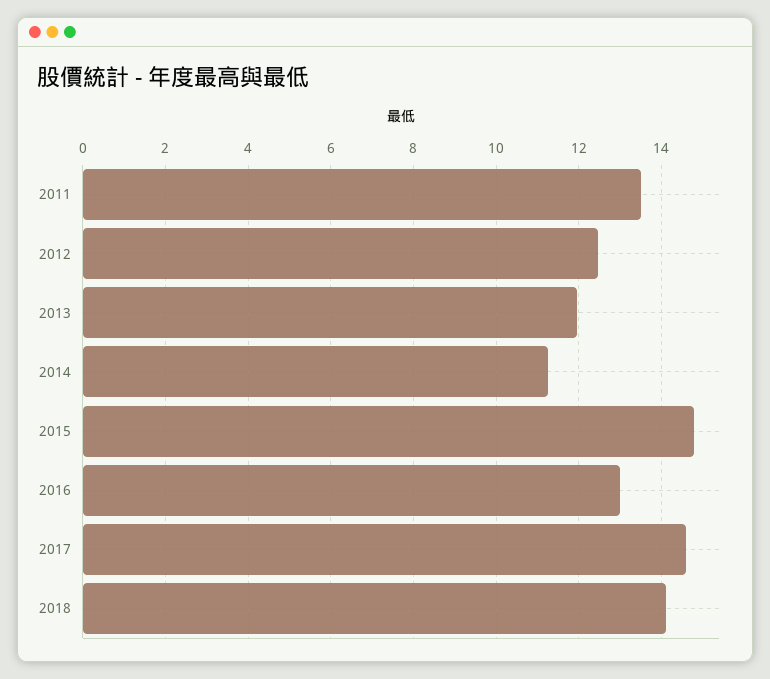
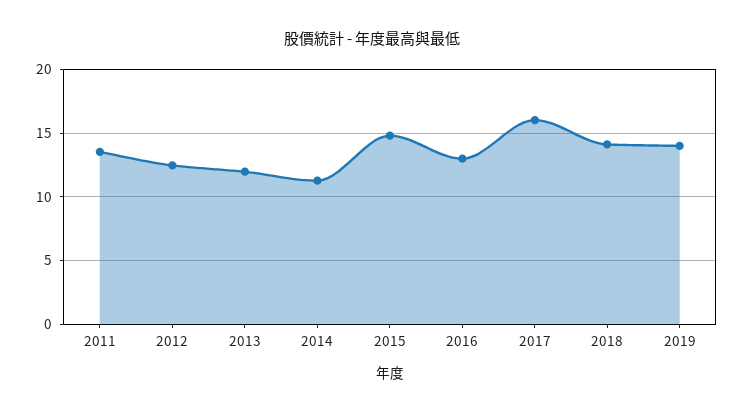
2017: 14.6 -> 16
2019: none -> 14

